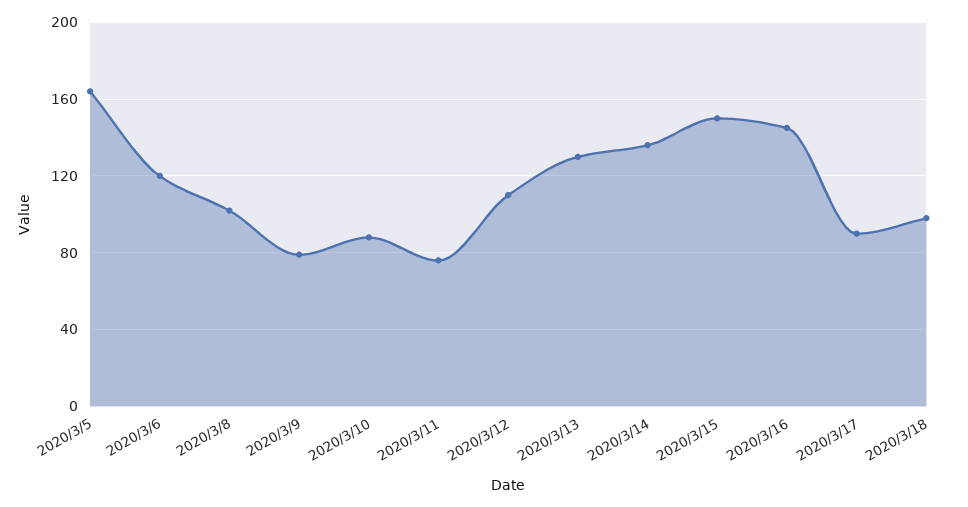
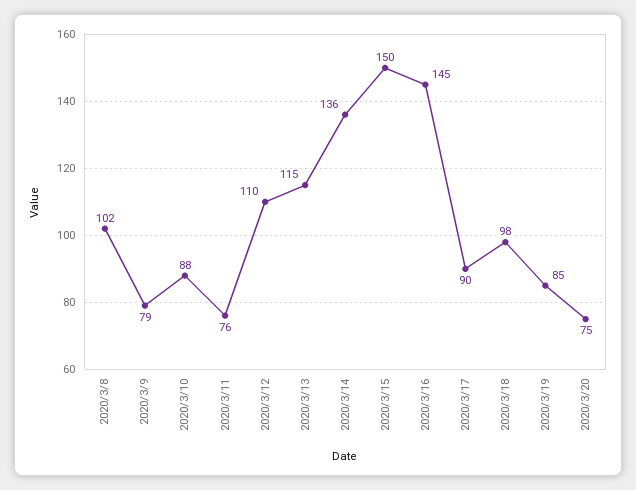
2020/3/5: 165 -> none
2020/3/6: 120 -> none
2020/3/13: 130 -> 115
2020/3/19: none -> 85
2020/3/20: none -> 75

